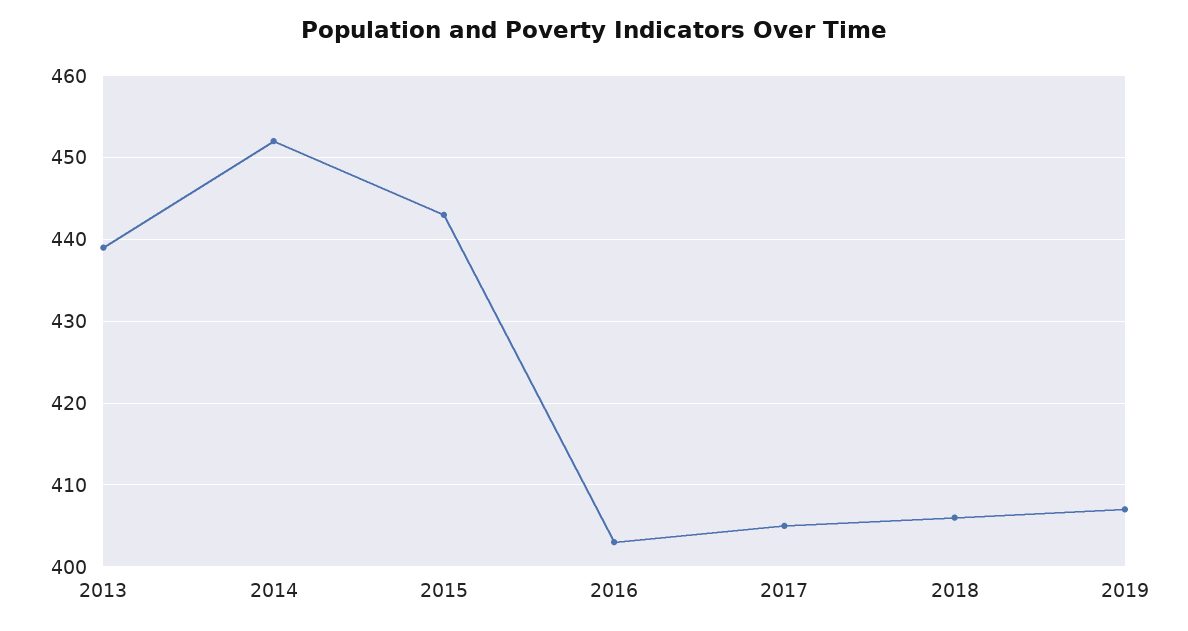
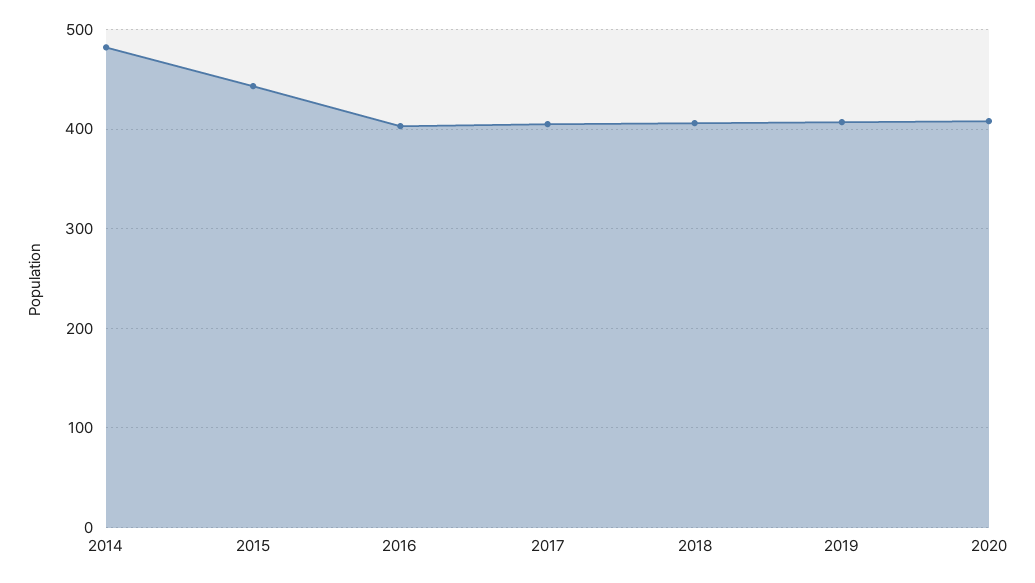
2013: 439 -> none
2014: 452 -> 480
2020: none -> 410

